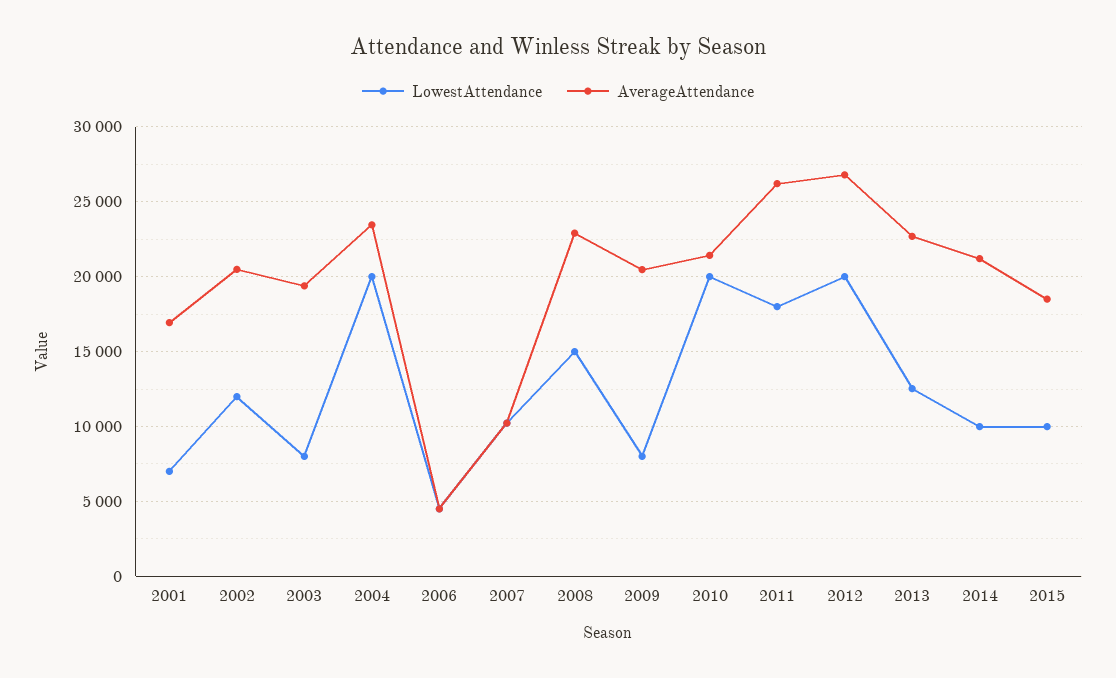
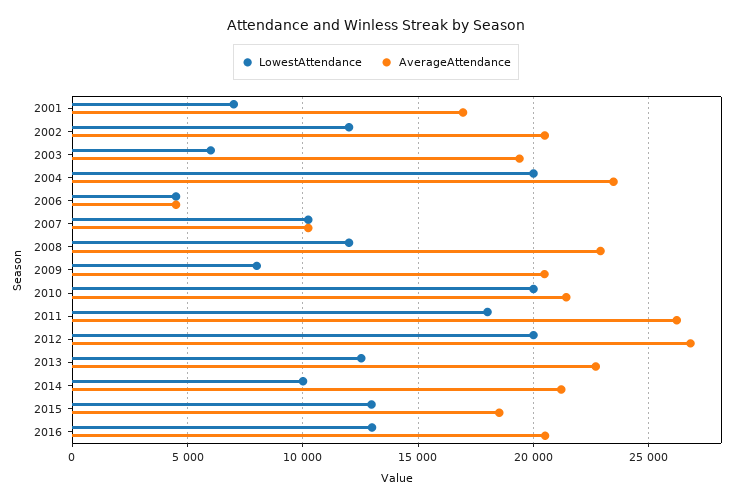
LowestAttendance, 2003: 8000 -> 6000
LowestAttendance, 2008: 15000 -> 12000
LowestAttendance, 2015: 10000 -> 13000
LowestAttendance, 2016: none -> 13000
AverageAttendance, 2016: none -> 20500

